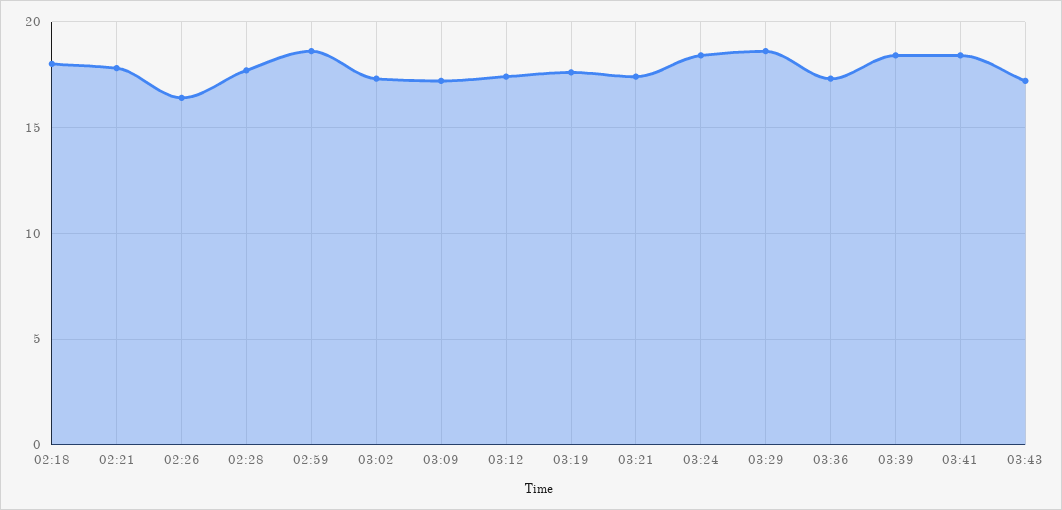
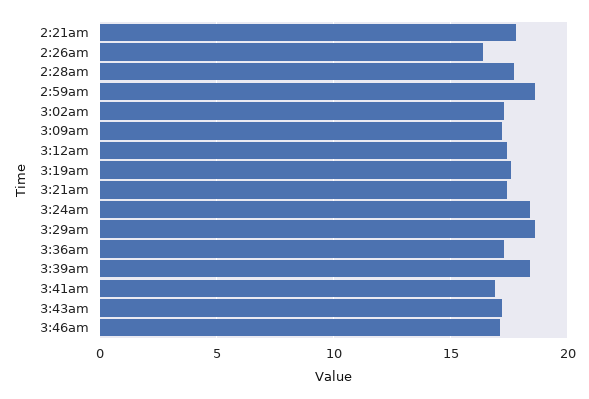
02:18: 18 -> none
03:41: 18.5 -> 17
3:46am: none -> 17

